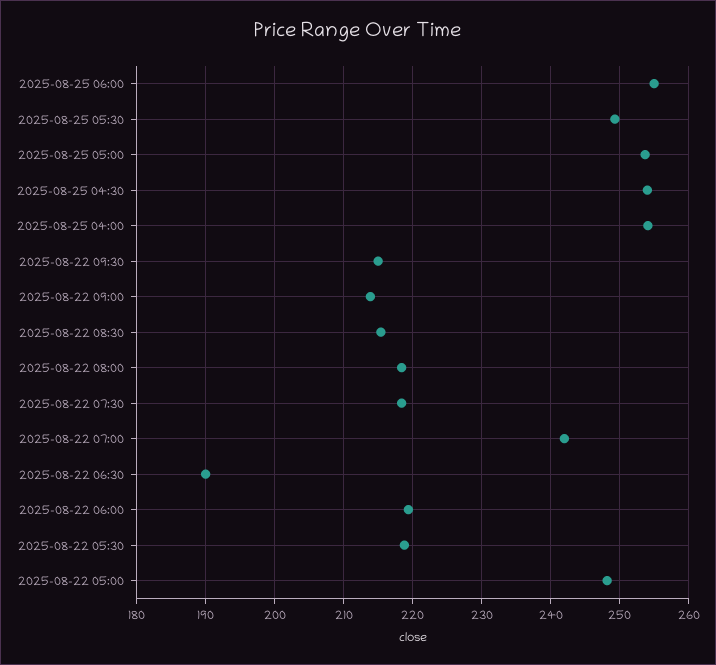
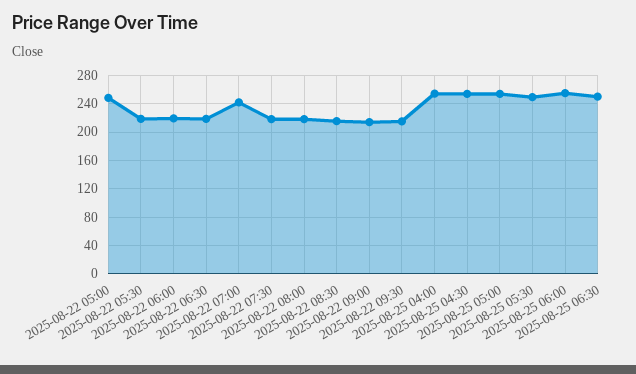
2025-08-22 06:30: 190 -> 220
2025-08-25 06:30: none -> 250

